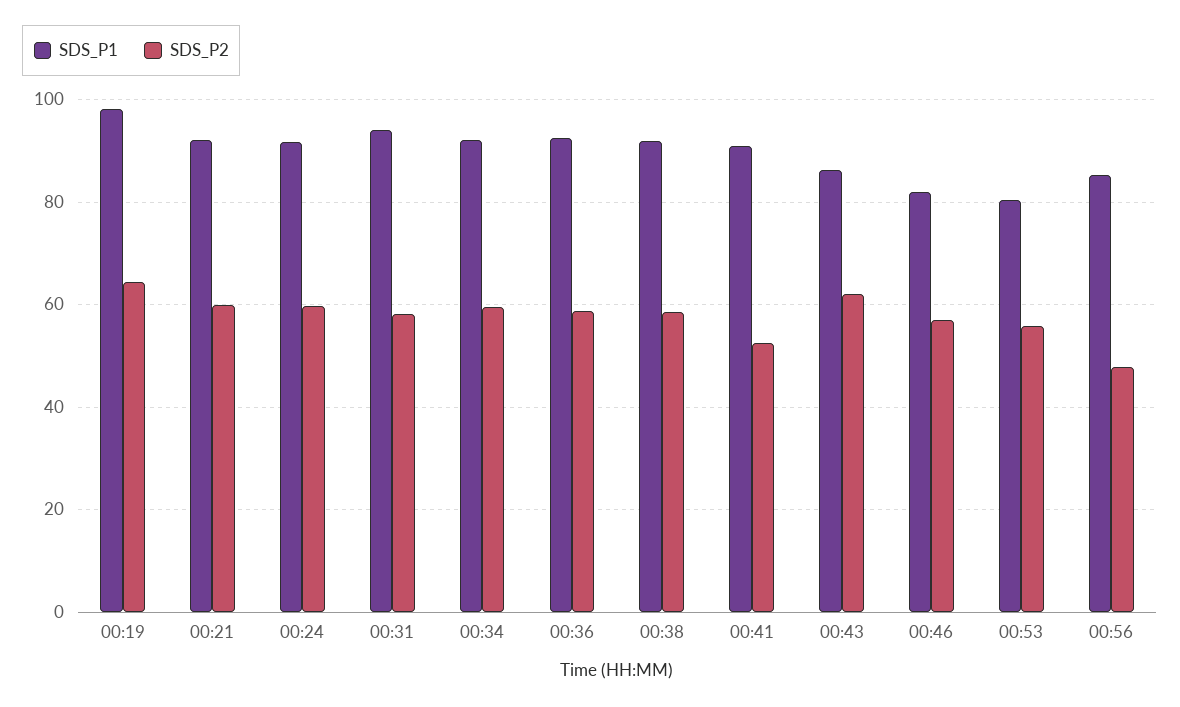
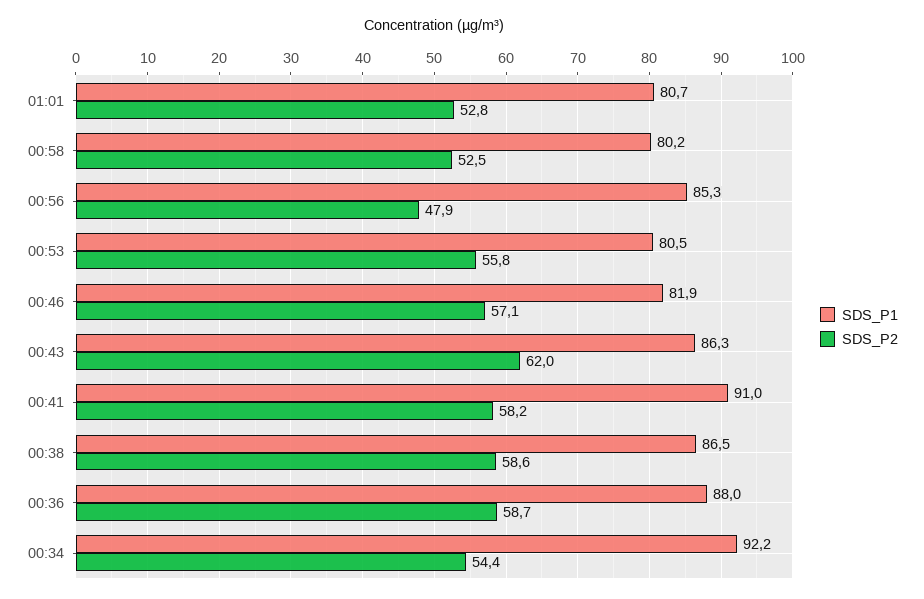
SDS_P1, 00:19: 98 -> none
SDS_P2, 00:19: 64 -> none
SDS_P1, 00:21: 92 -> none
SDS_P2, 00:21: 60 -> none
SDS_P1, 00:24: 92 -> none
SDS_P2, 00:24: 60 -> none
SDS_P1, 00:31: 94 -> none
SDS_P2, 00:31: 58 -> none
SDS_P2, 00:34: 60 -> 54.4
SDS_P1, 00:36: 92 -> 88
SDS_P1, 00:38: 92 -> 86.5
SDS_P2, 00:41: 52 -> 58.2
SDS_P1, 01:01: none -> 80.7
SDS_P2, 01:01: none -> 52.8
SDS_P1, 00:58: none -> 80.2
SDS_P2, 00:58: none -> 52.5

